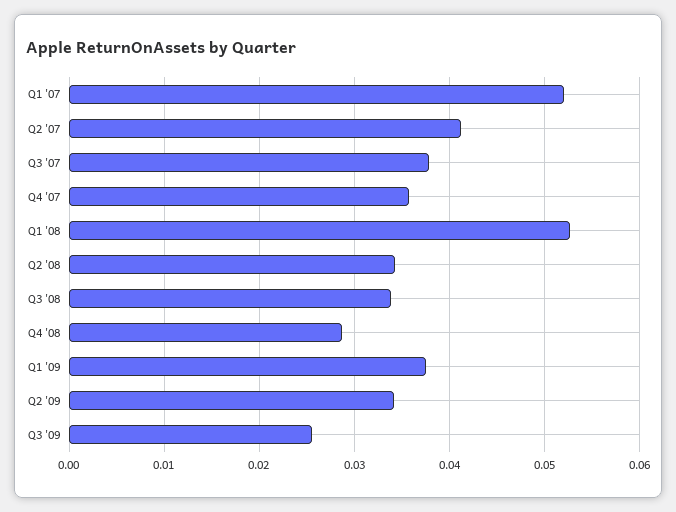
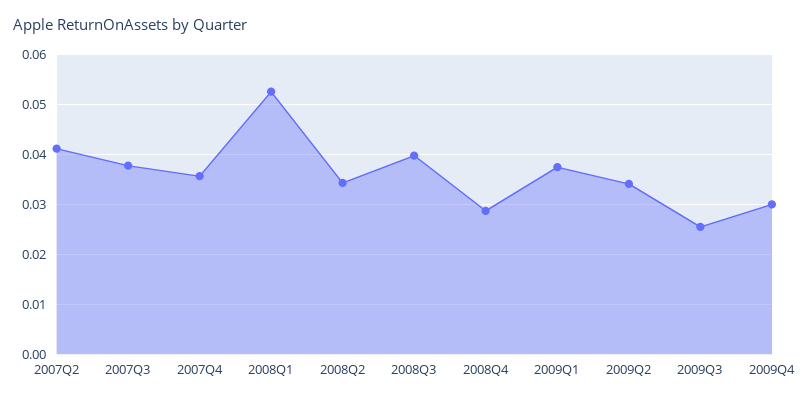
Q1 '07: 0.052 -> none
Q3 '08: 0.034 -> 0.04
2009Q4: none -> 0.03

